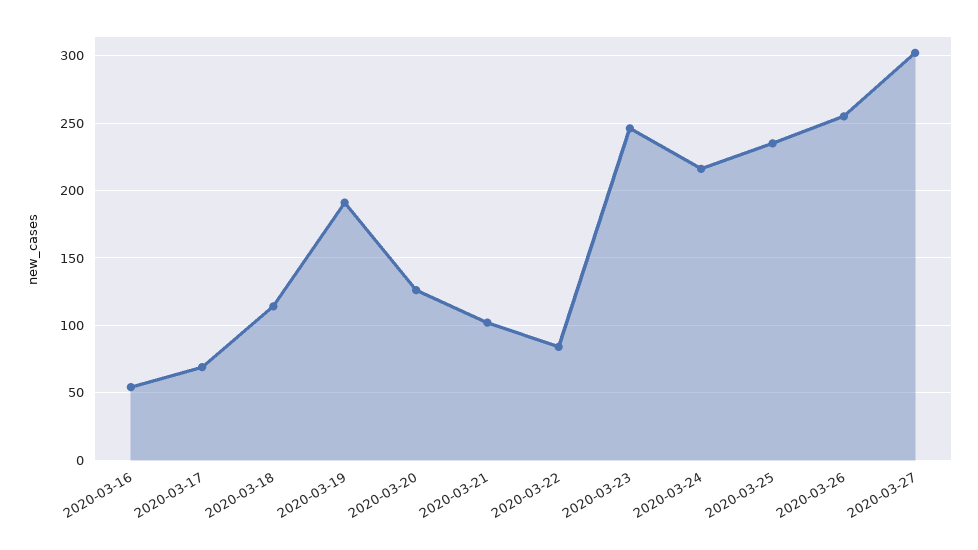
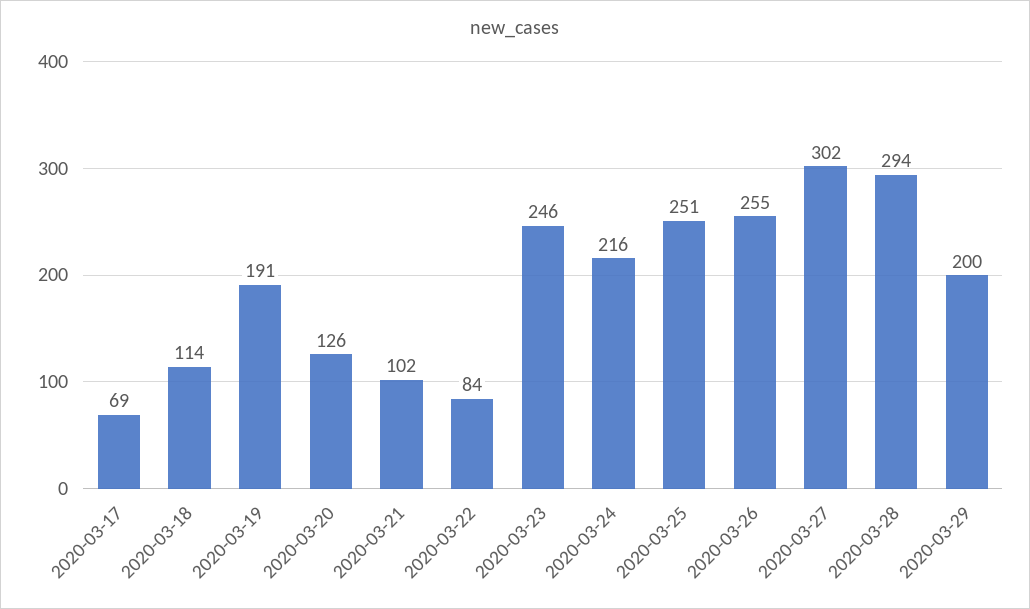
2020-03-16: 55 -> none
2020-03-25: 235 -> 251
2020-03-28: none -> 294
2020-03-29: none -> 200

